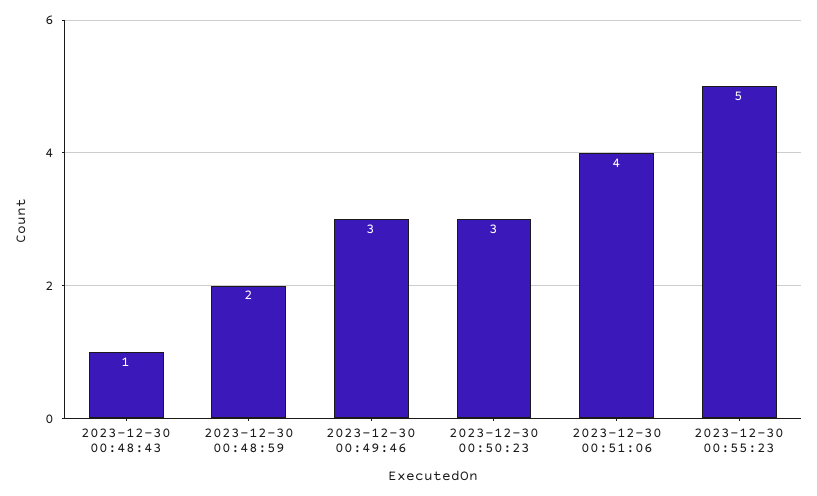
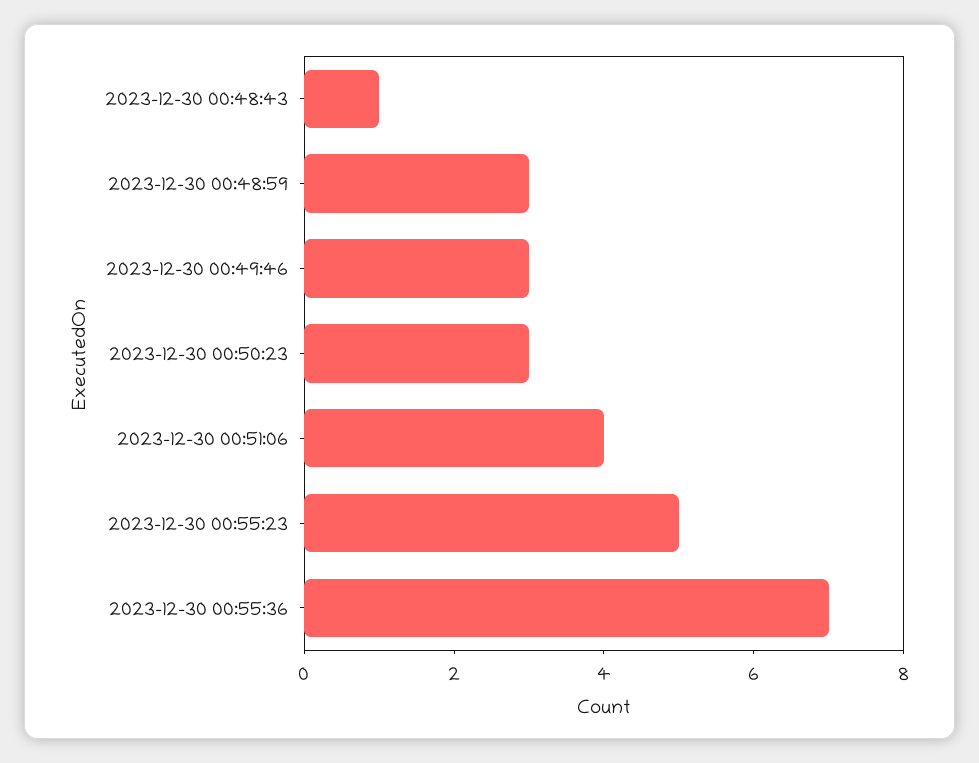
2023-12-30 00:48:59: 2 -> 3
2023-12-30 00:55:36: none -> 7

